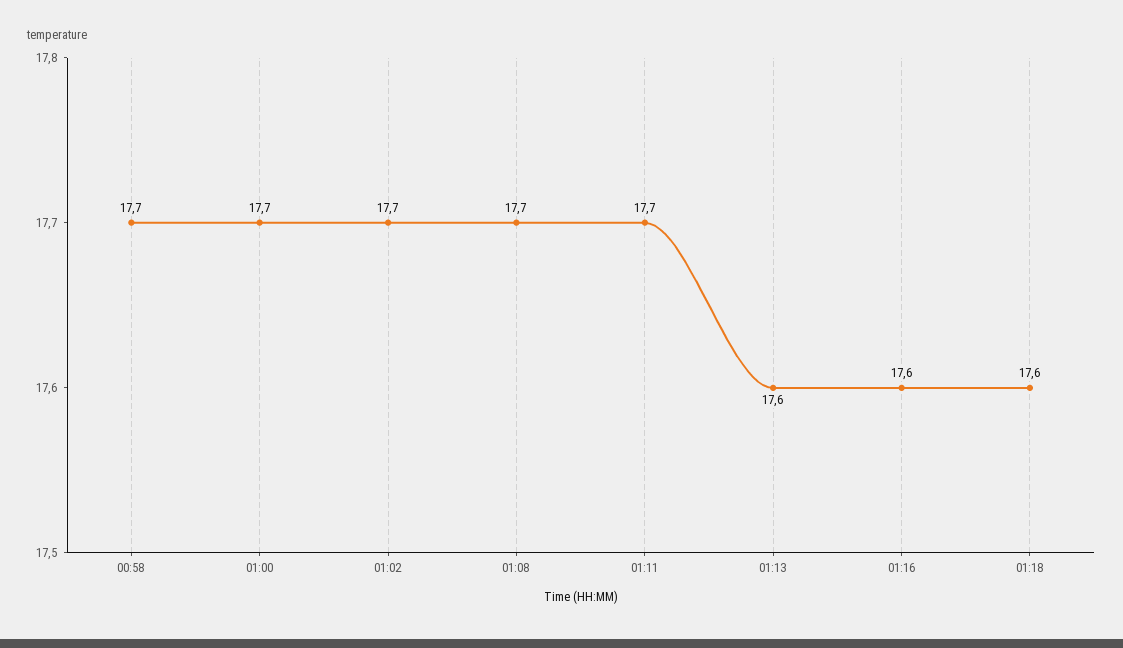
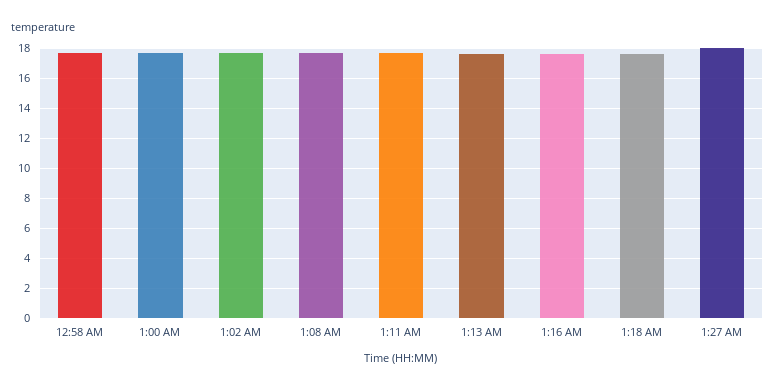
1:27 AM: none -> 18

